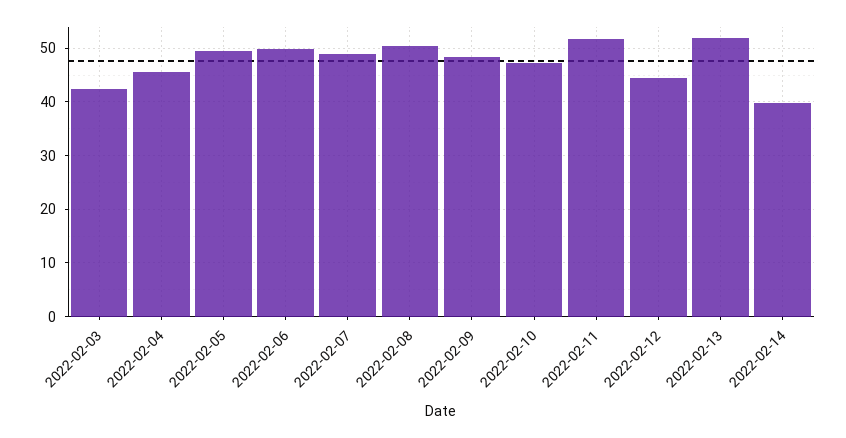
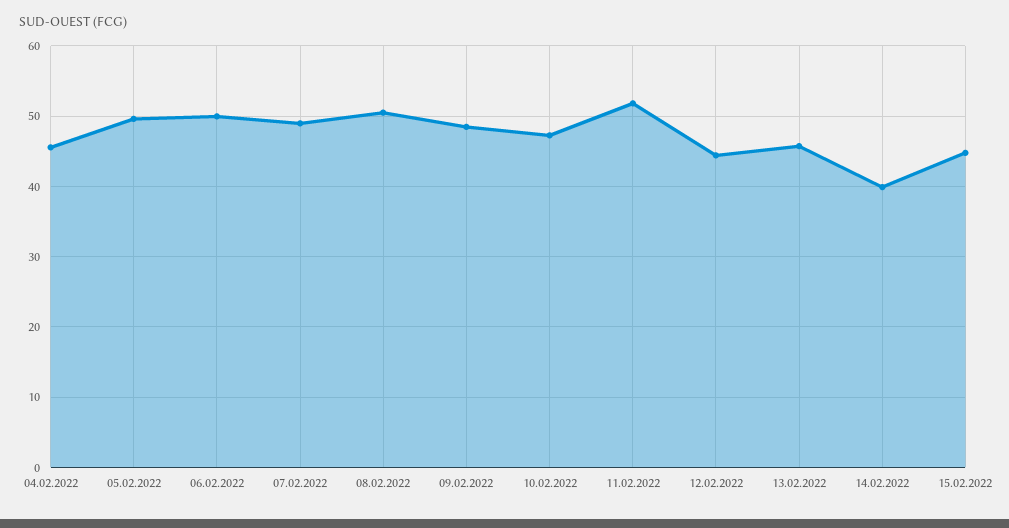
2022-02-03: 42 -> none
2022-02-13: 52 -> 46
15.02.2022: none -> 45

